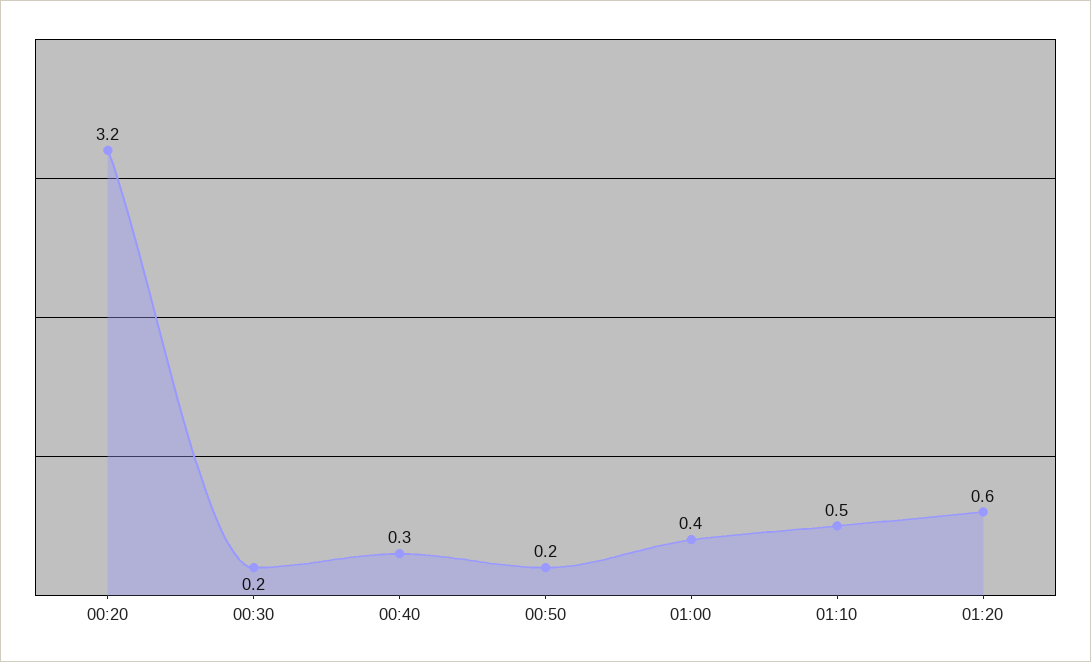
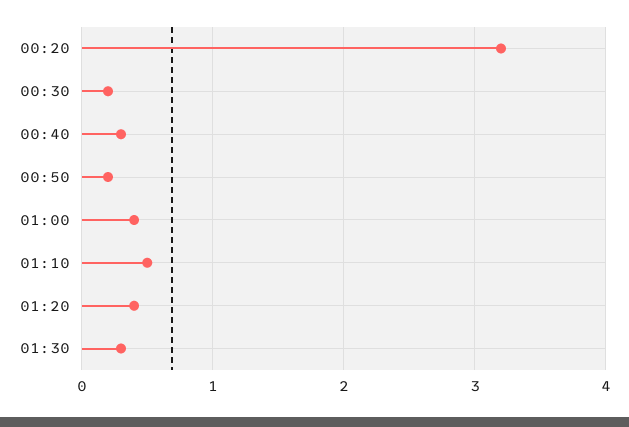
01:20: 0.6 -> 0.4
01:30: none -> 0.3

